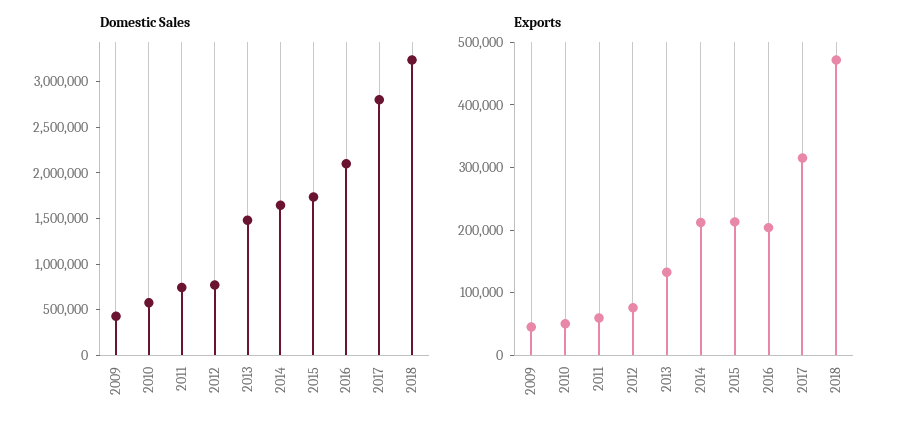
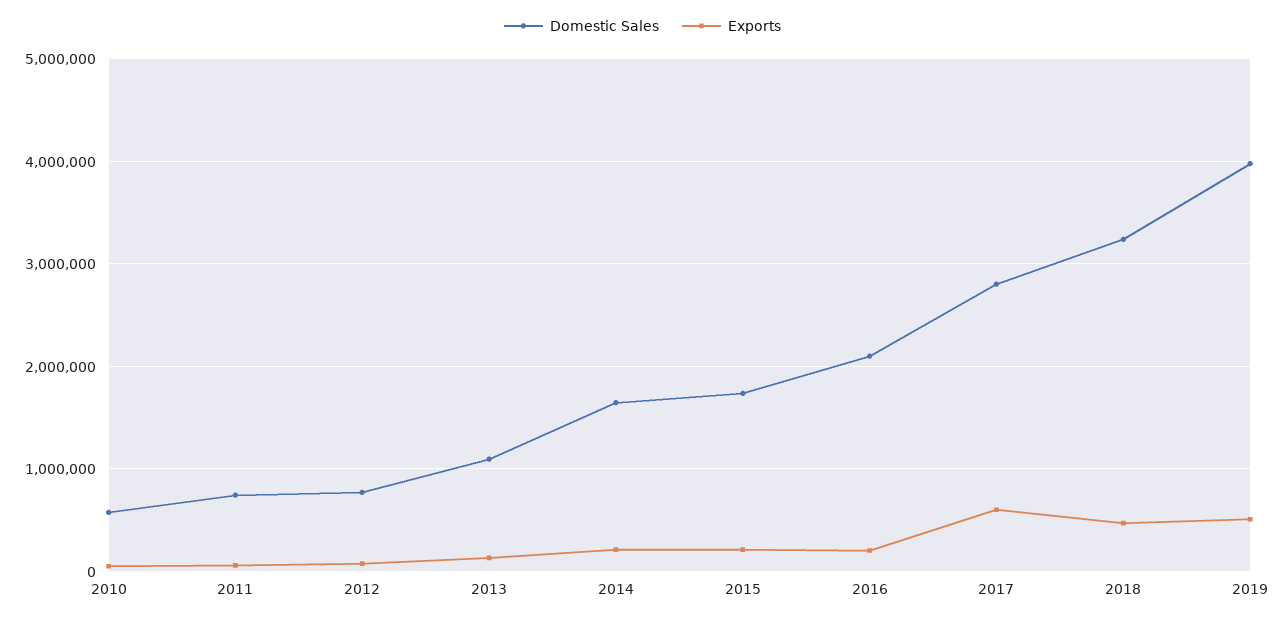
Domestic Sales, 2009: 400000 -> none
Domestic Sales, 2013: 1500000 -> 1100000
Exports, 2009: 40000 -> none
Exports, 2017: 320000 -> 600000
Domestic Sales, 2019: none -> 4000000
Exports, 2019: none -> 500000

